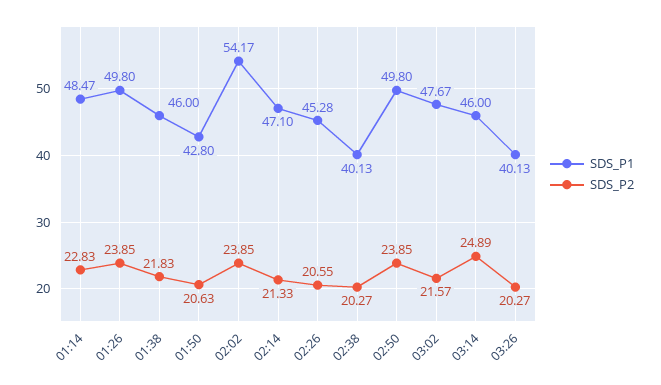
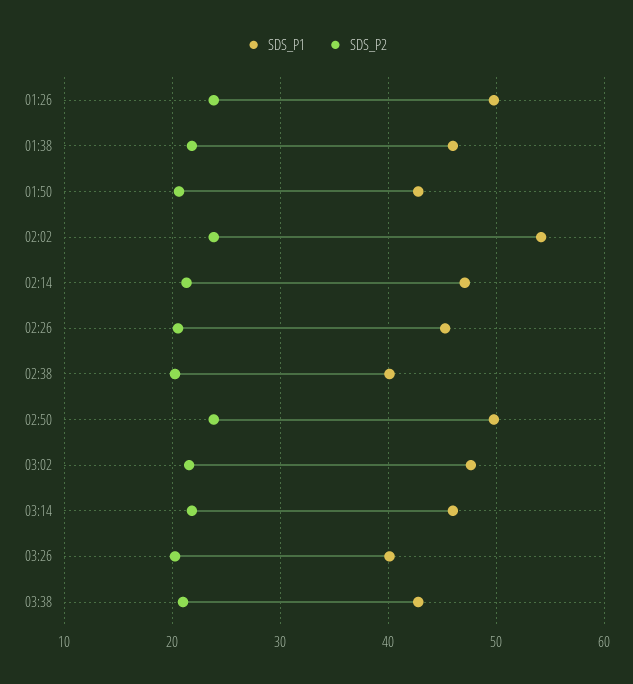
SDS_P1, 01:14: 48.47 -> none
SDS_P2, 01:14: 22.83 -> none
SDS_P2, 03:14: 24.89 -> 22
SDS_P1, 03:38: none -> 43
SDS_P2, 03:38: none -> 21

